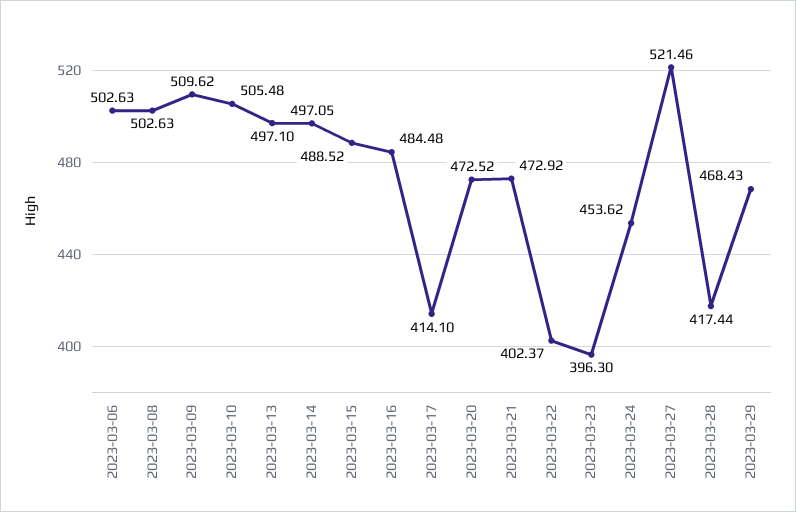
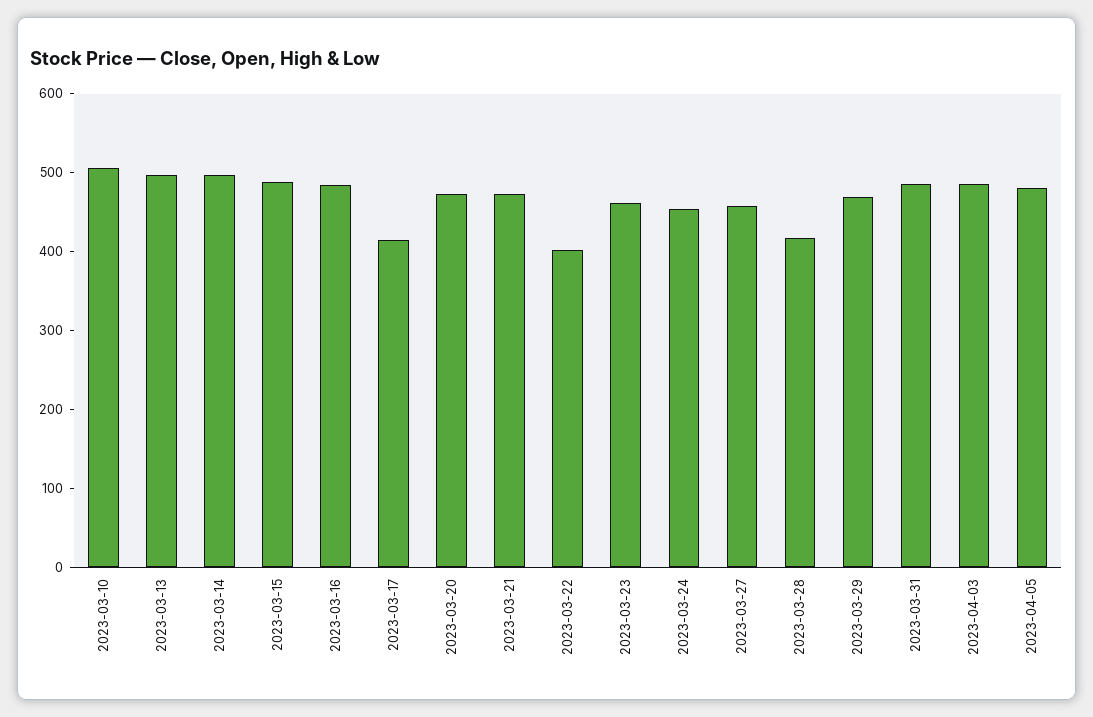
2023-03-06: 502.63 -> none
2023-03-08: 502.63 -> none
2023-03-09: 509.62 -> none
2023-03-23: 396.3 -> 460
2023-03-27: 521.46 -> 460
2023-03-31: none -> 480
2023-04-03: none -> 480
2023-04-05: none -> 480

